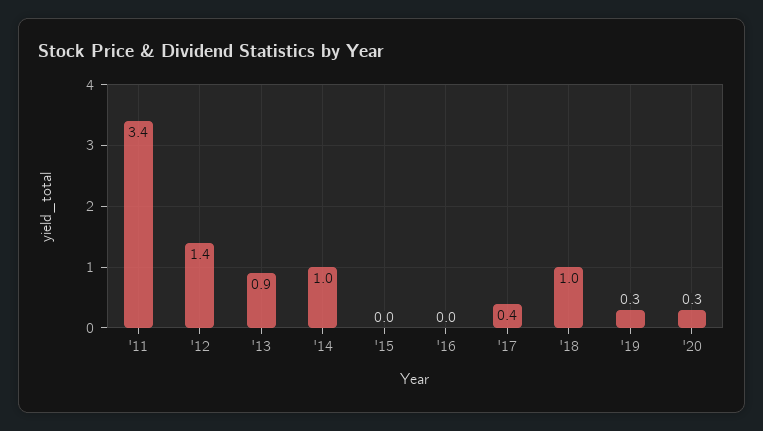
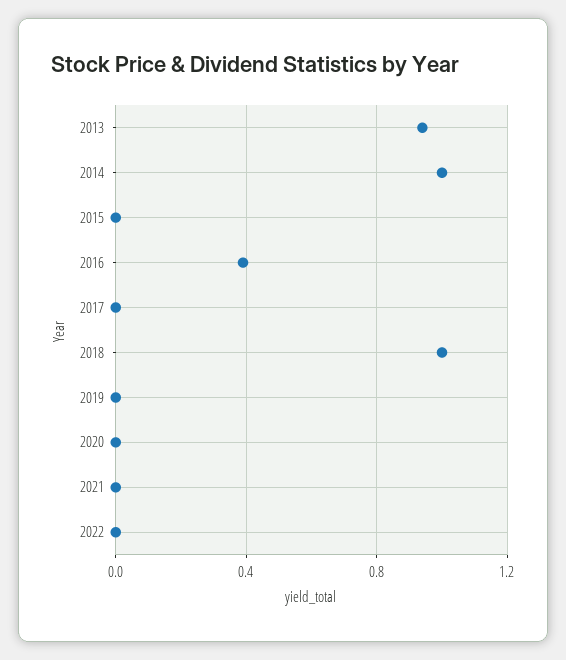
'11: 3.4 -> none
'12: 1.4 -> none
'16: 0 -> 0.4
'17: 0.4 -> 0
'19: 0.3 -> 0
'20: 0.3 -> 0
2021: none -> 0
2022: none -> 0

